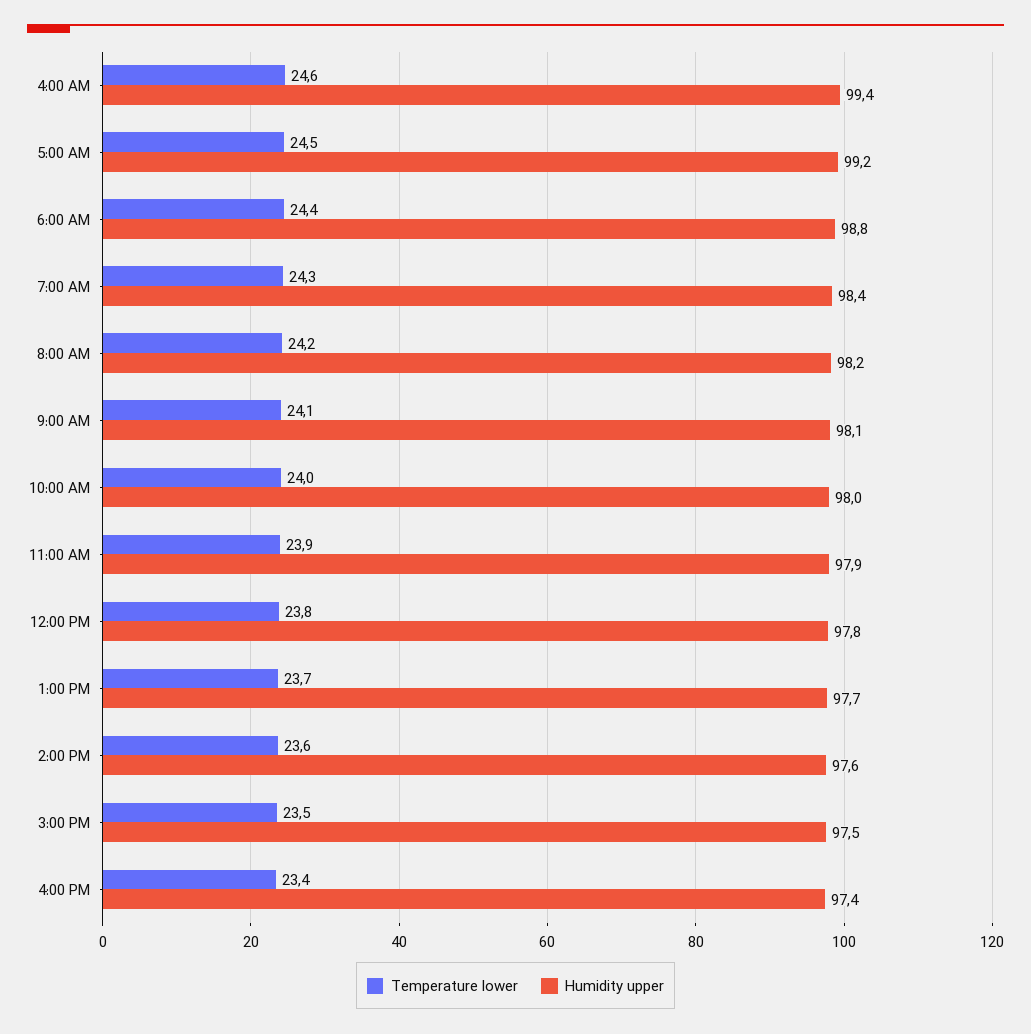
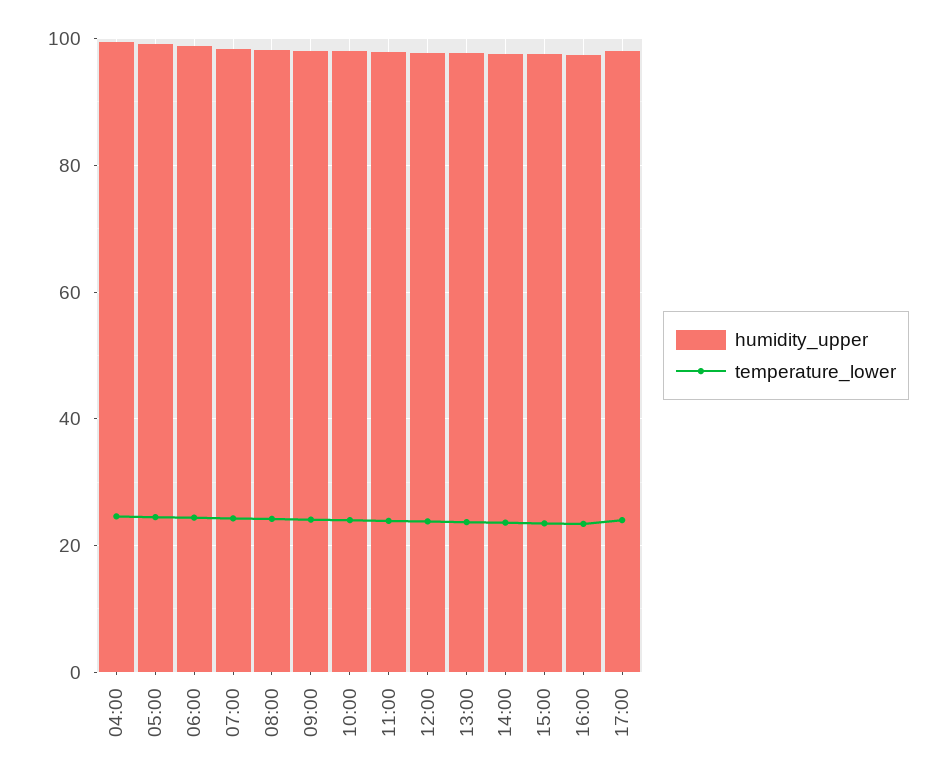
Humidity upper, 17:00: none -> 98
Temperature lower, 17:00: none -> 24

